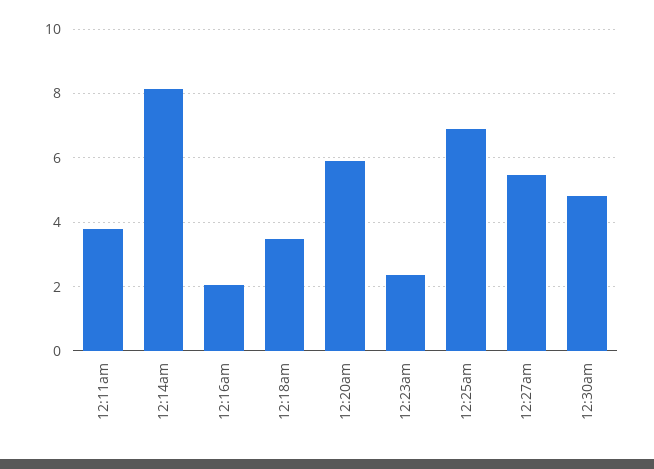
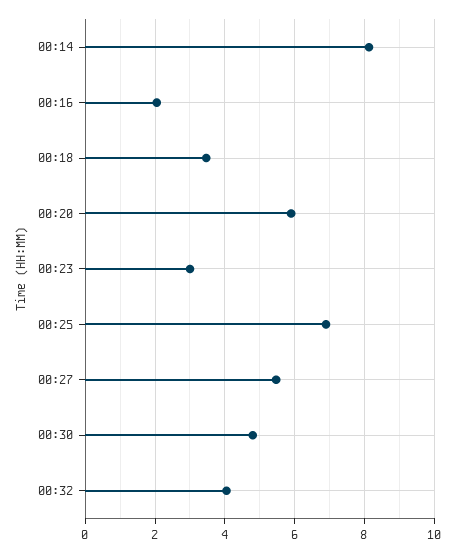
12:11am: 3.8 -> none
12:23am: 2.4 -> 3
00:32: none -> 4

